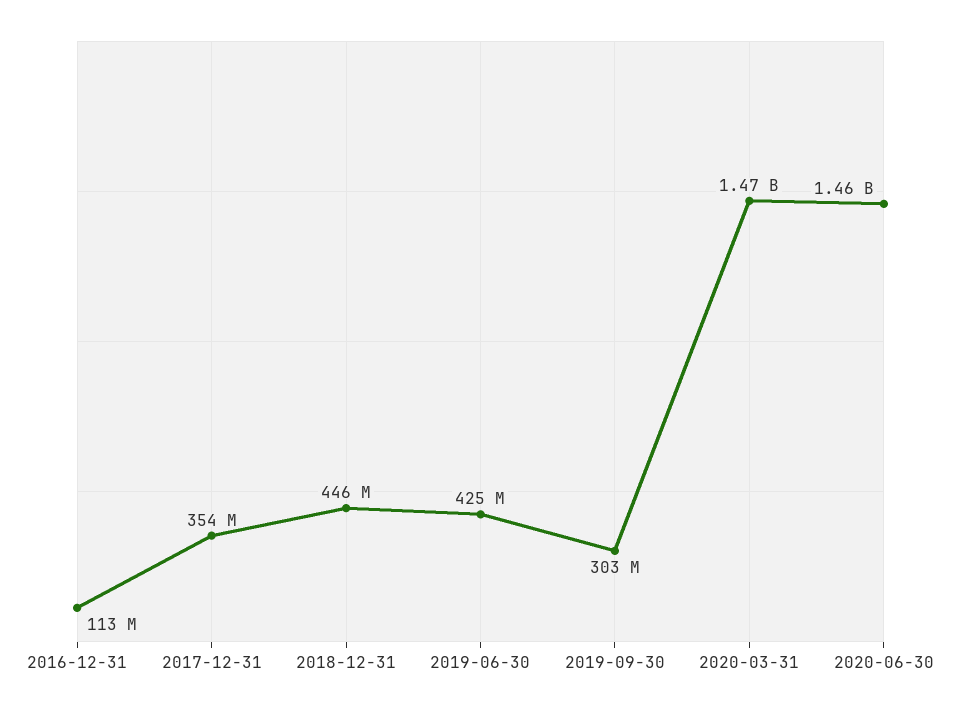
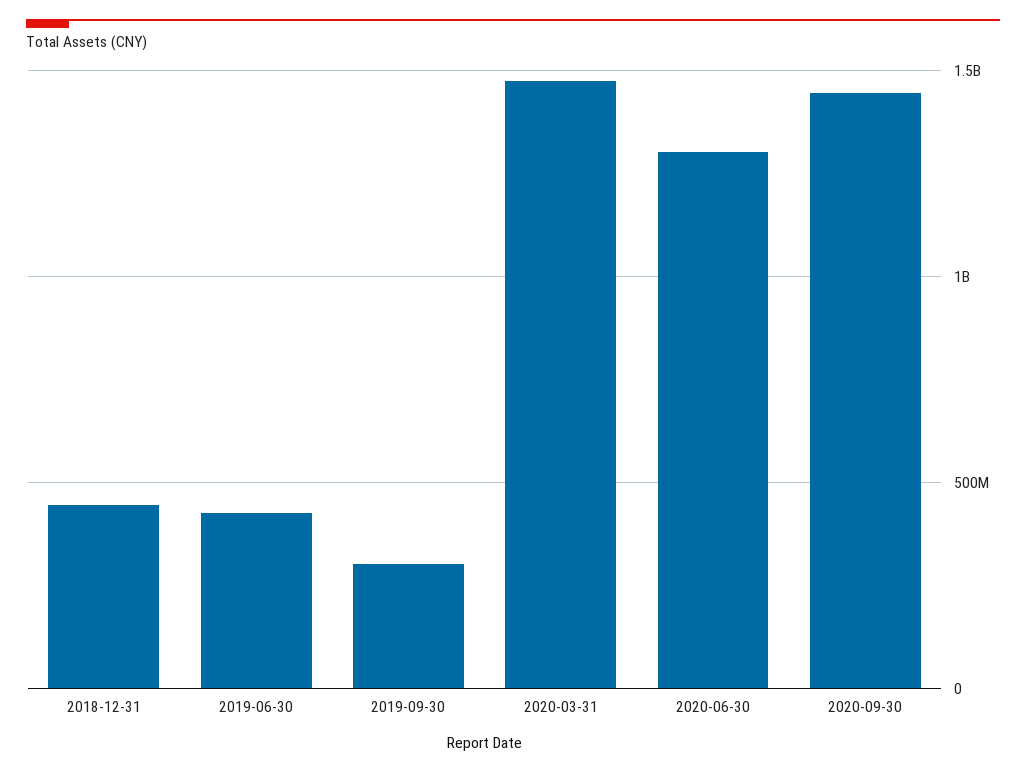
2016-12-31: 113000000 -> none
2017-12-31: 354000000 -> none
2020-06-30: 1460000000 -> 1300000000
2020-09-30: none -> 1450000000

